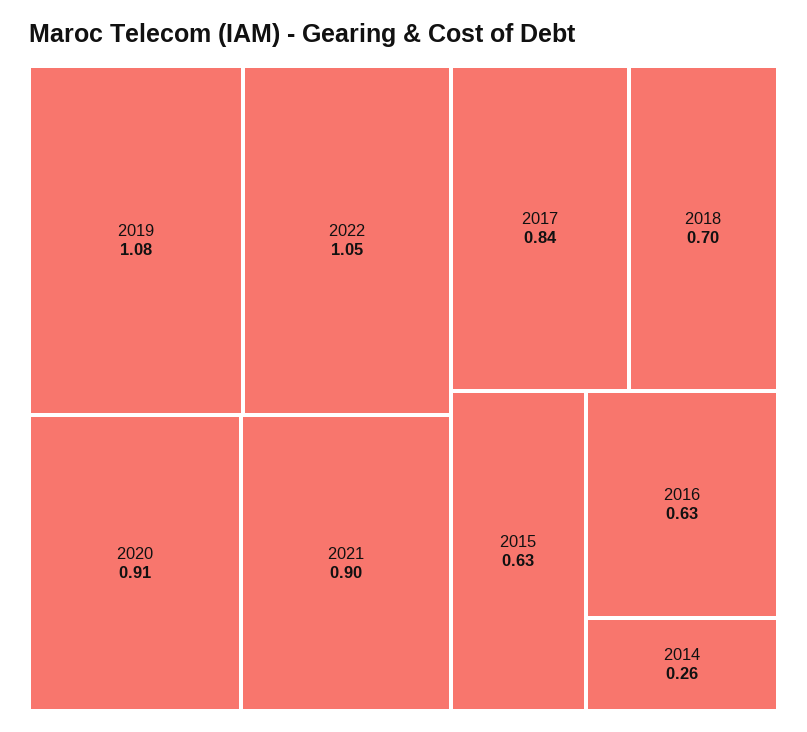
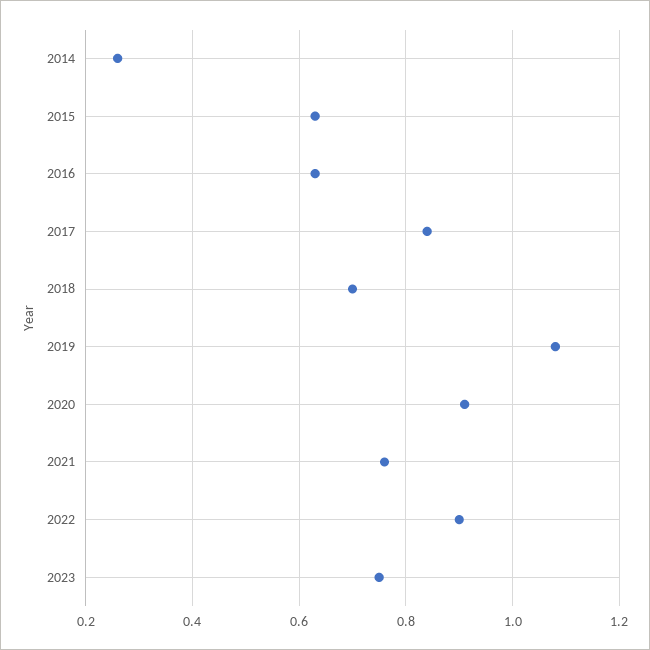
2022: 1.05 -> 0.9
2021: 0.9 -> 0.75
2023: none -> 0.75

